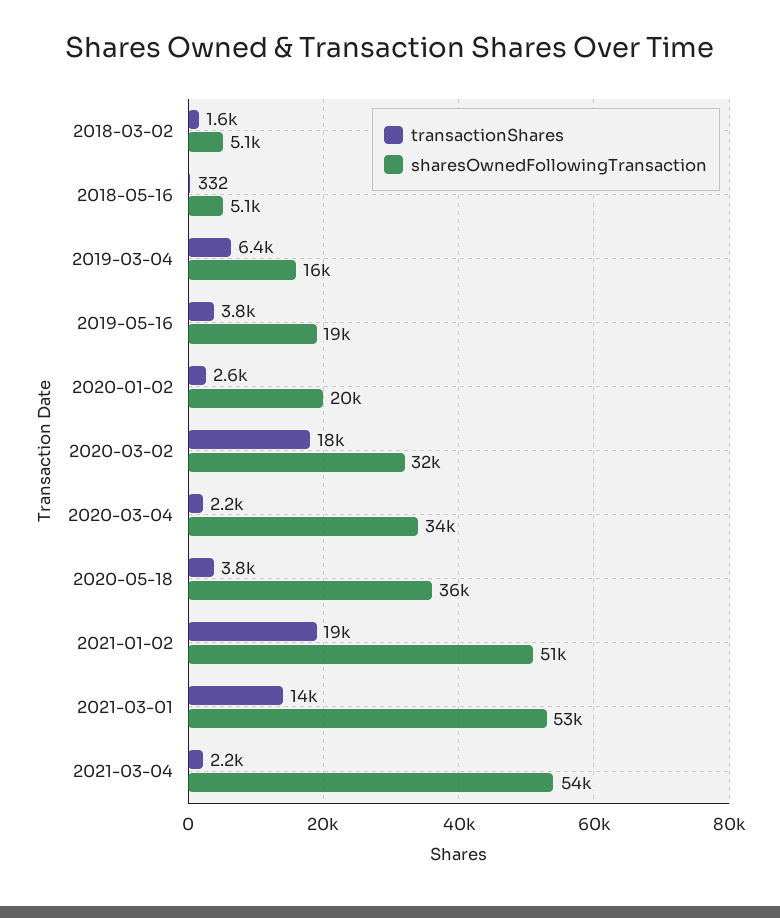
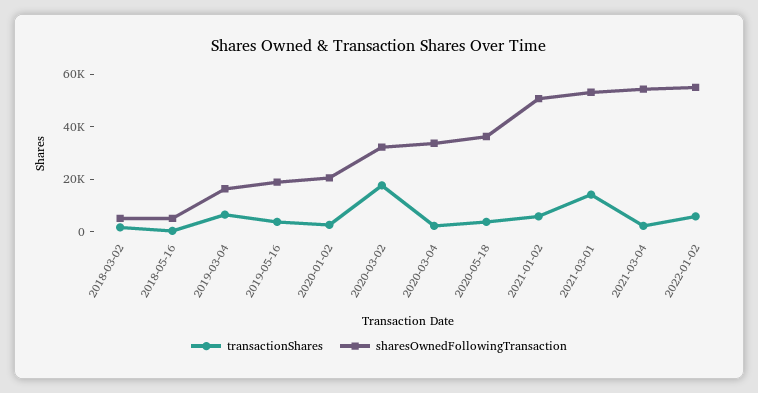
transactionShares, 2021-01-02: 19000 -> 5000
transactionShares, 2022-01-02: none -> 5000
sharesOwnedFollowingTransaction, 2022-01-02: none -> 55000

